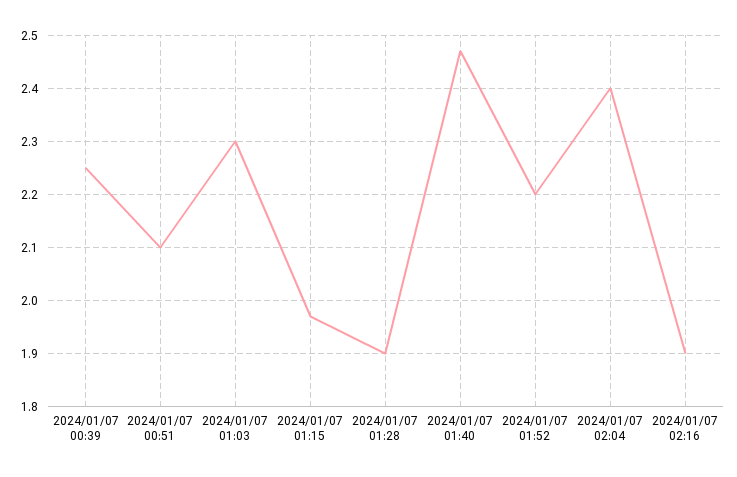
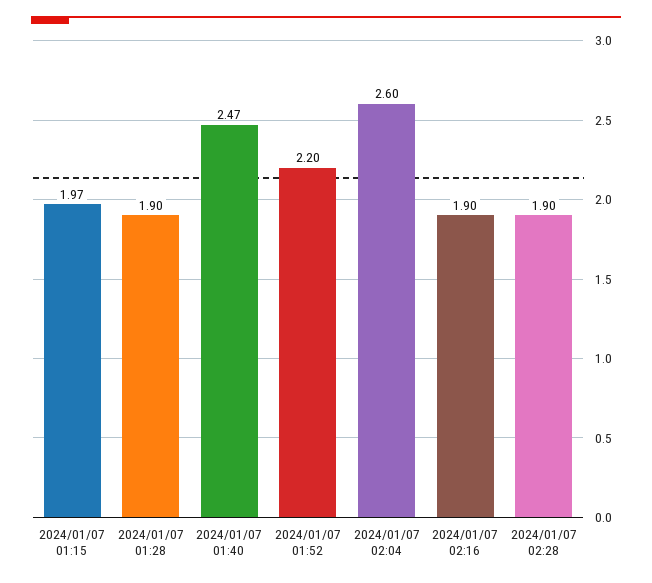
2024/01/07 00:39: 2.25 -> none
2024/01/07 00:51: 2.1 -> none
2024/01/07 01:03: 2.3 -> none
2024/01/07 02:04: 2.4 -> 2.6
2024/01/07 02:28: none -> 1.9

